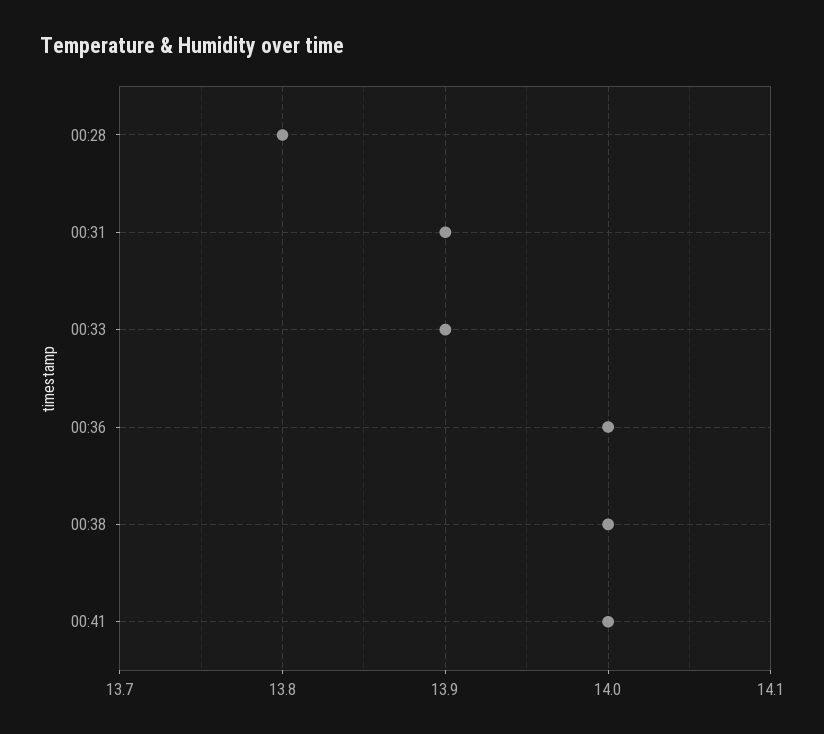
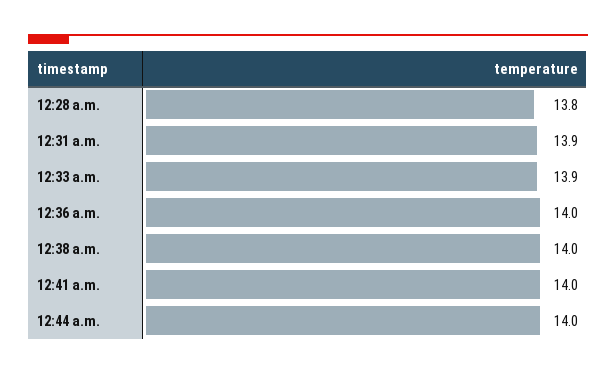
12:44 a.m.: none -> 14

